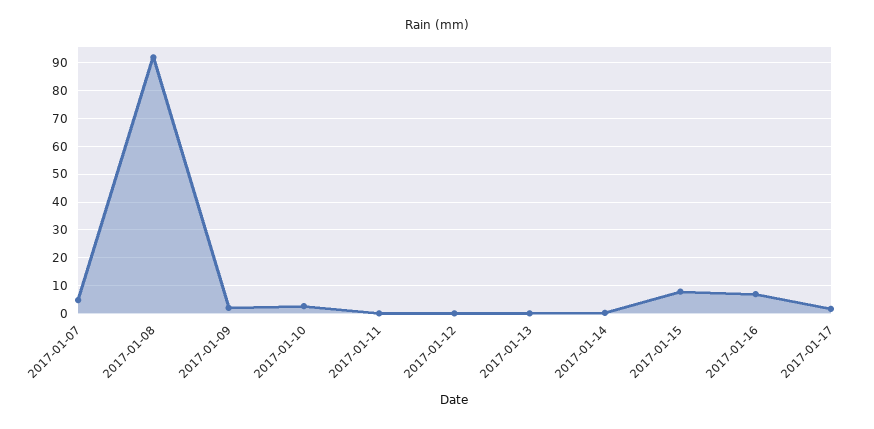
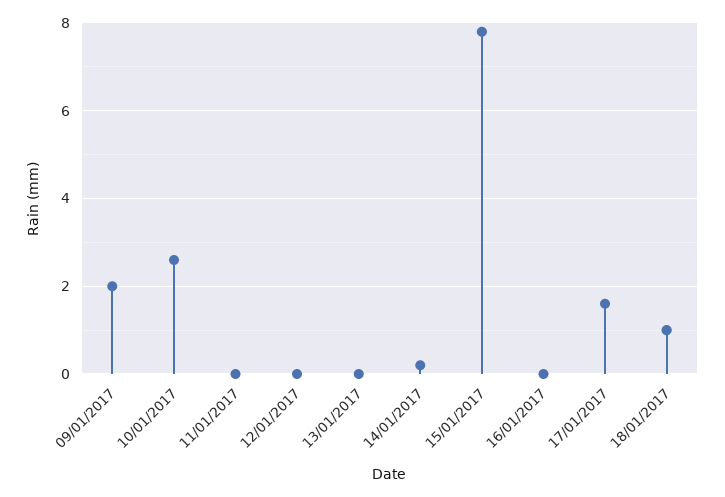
2017-01-07: 5 -> none
2017-01-08: 92.5 -> none
2017-01-16: 7.5 -> 0
18/01/2017: none -> 1

